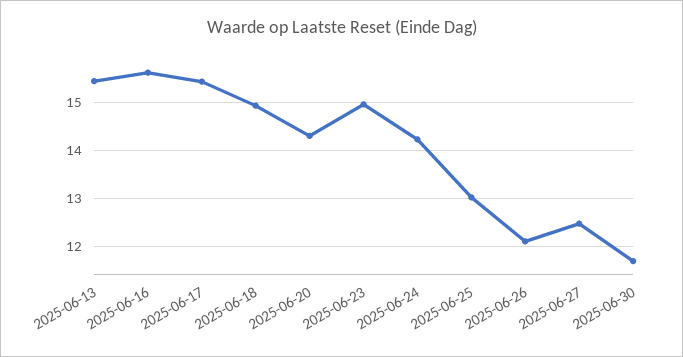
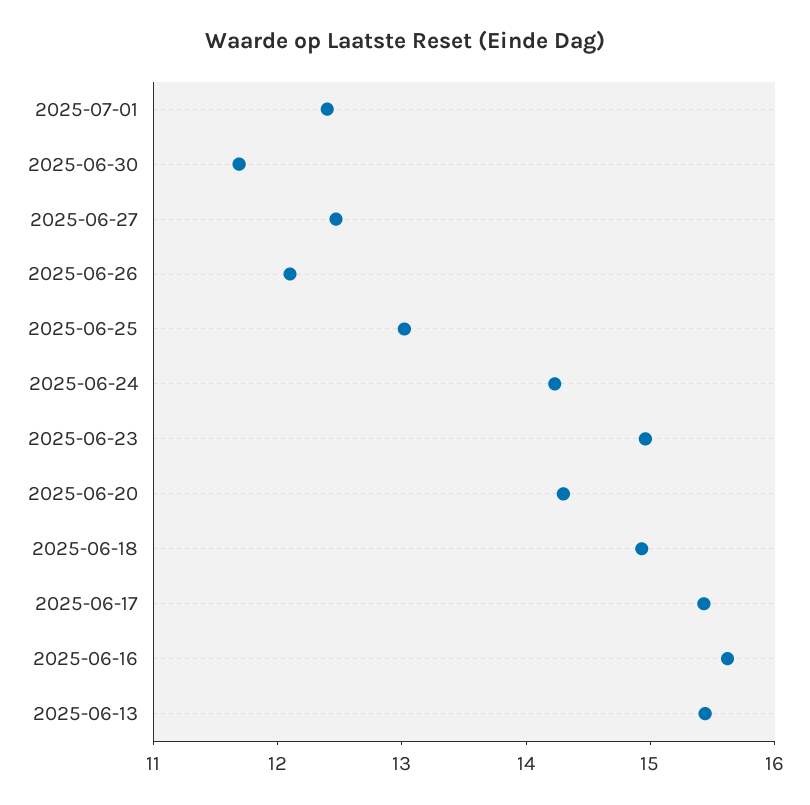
2025-07-01: none -> 12.4

